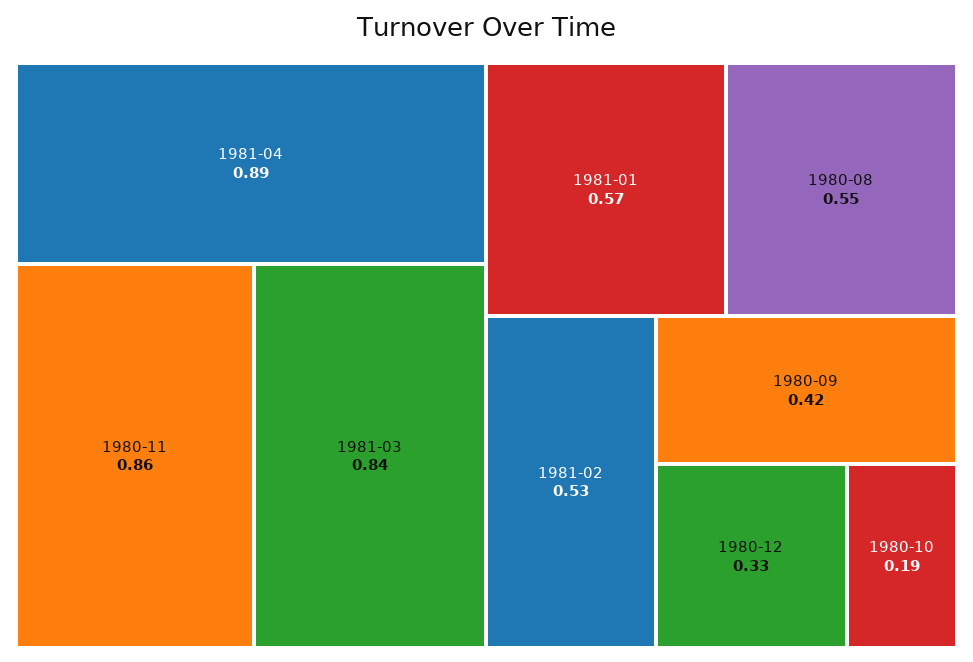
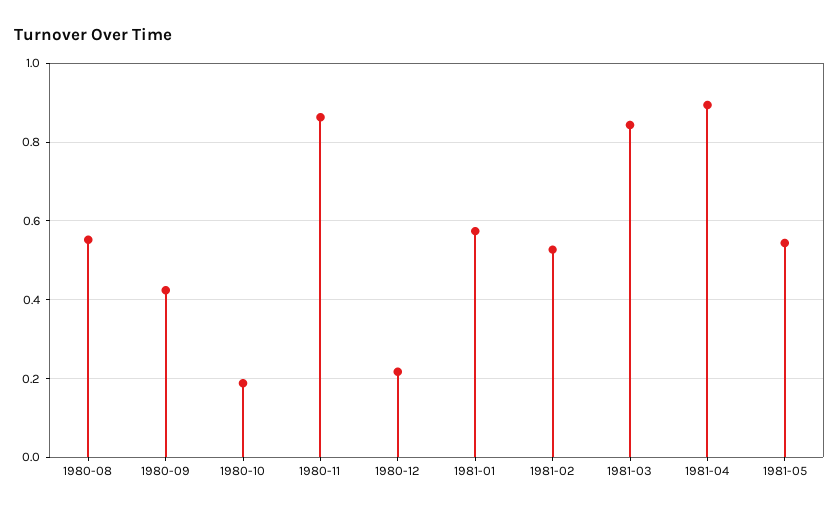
1980-12: 0.33 -> 0.22
1981-05: none -> 0.54

